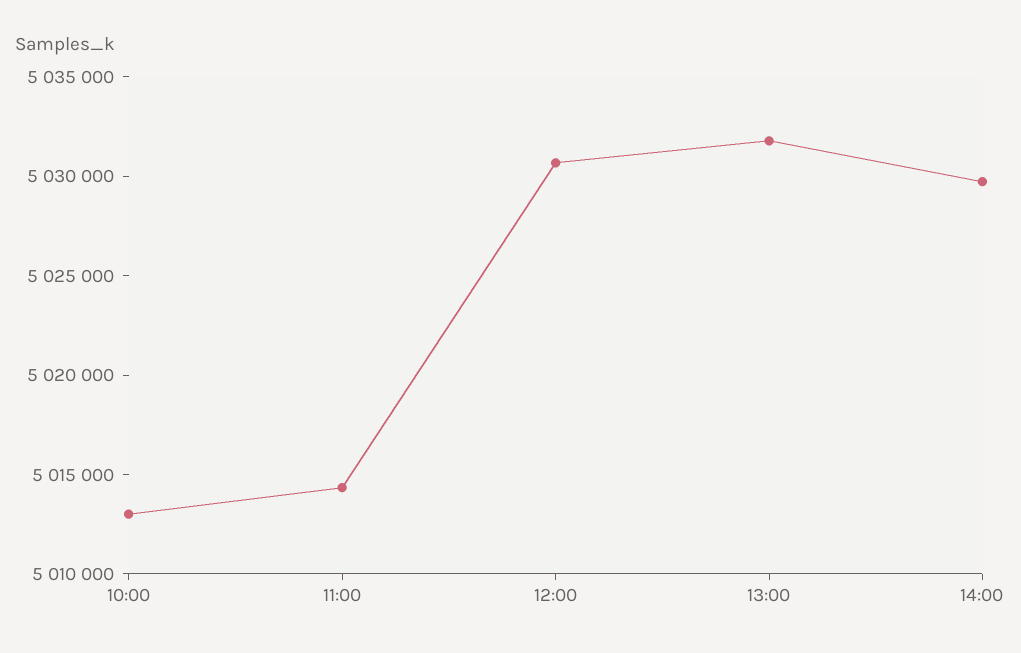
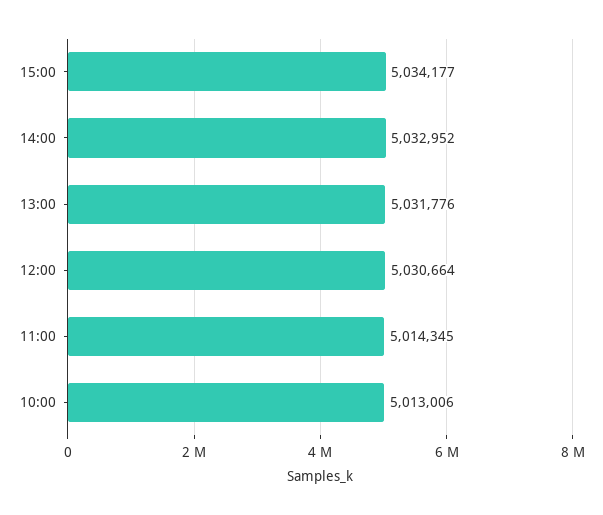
14:00: 5030000 -> 5032952
15:00: none -> 5034177

